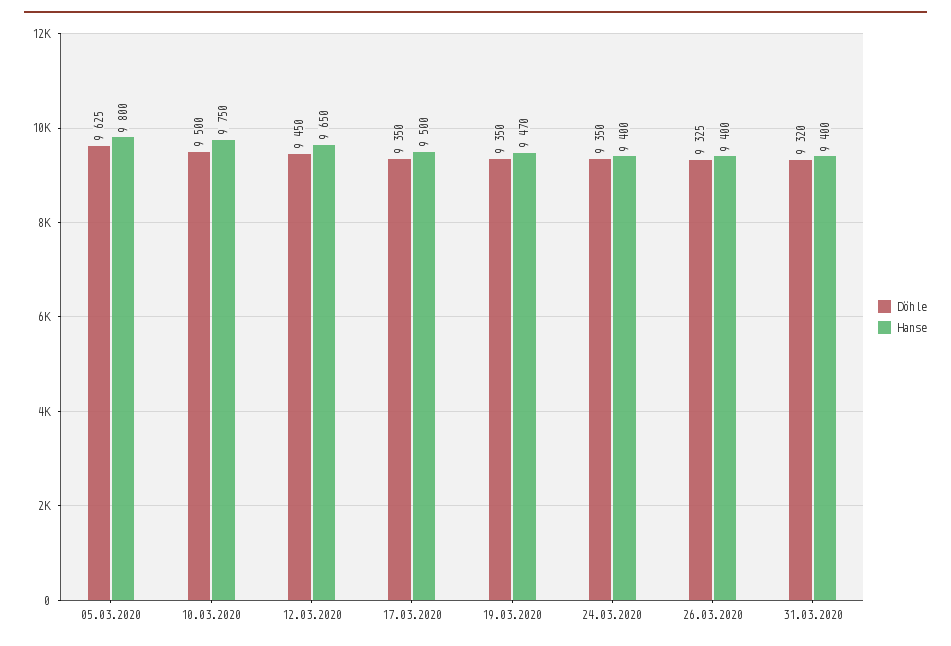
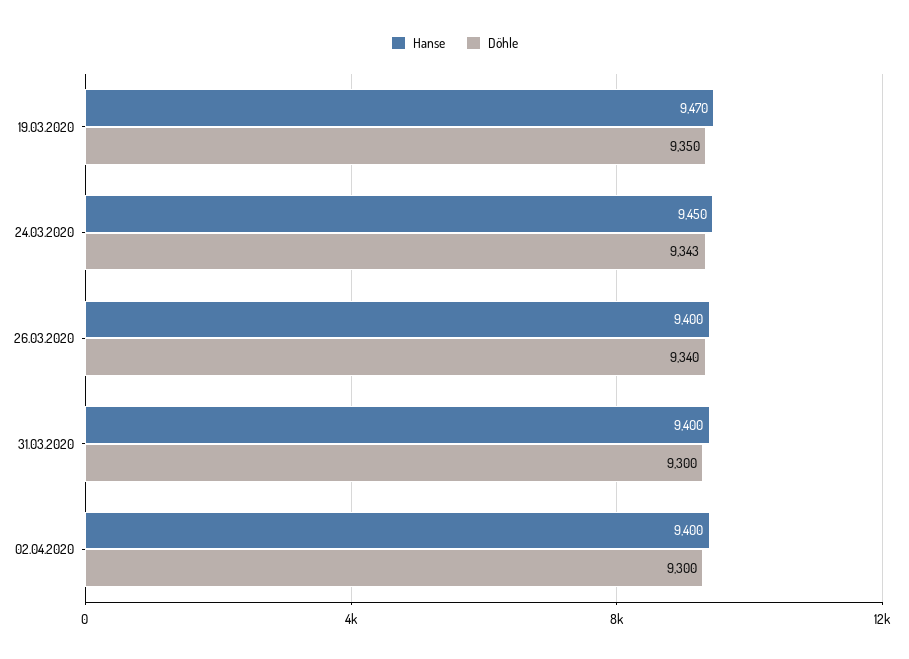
Döhle, 05.03.2020: 9625 -> none
Hanse, 05.03.2020: 9800 -> none
Döhle, 10.03.2020: 9500 -> none
Hanse, 10.03.2020: 9750 -> none
Döhle, 12.03.2020: 9450 -> none
Hanse, 12.03.2020: 9650 -> none
Döhle, 17.03.2020: 9350 -> none
Hanse, 17.03.2020: 9500 -> none
Döhle, 24.03.2020: 9350 -> 9343
Hanse, 24.03.2020: 9400 -> 9450
Döhle, 26.03.2020: 9325 -> 9340
Döhle, 31.03.2020: 9320 -> 9300
Hanse, 02.04.2020: none -> 9400
Döhle, 02.04.2020: none -> 9300

